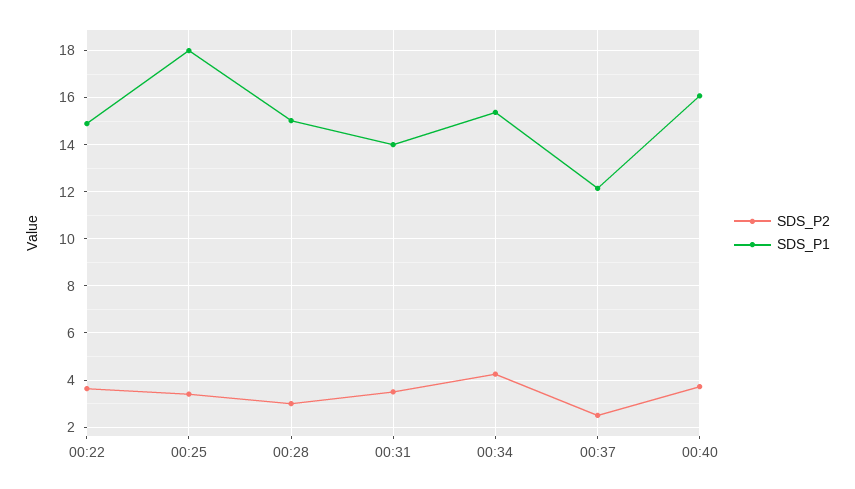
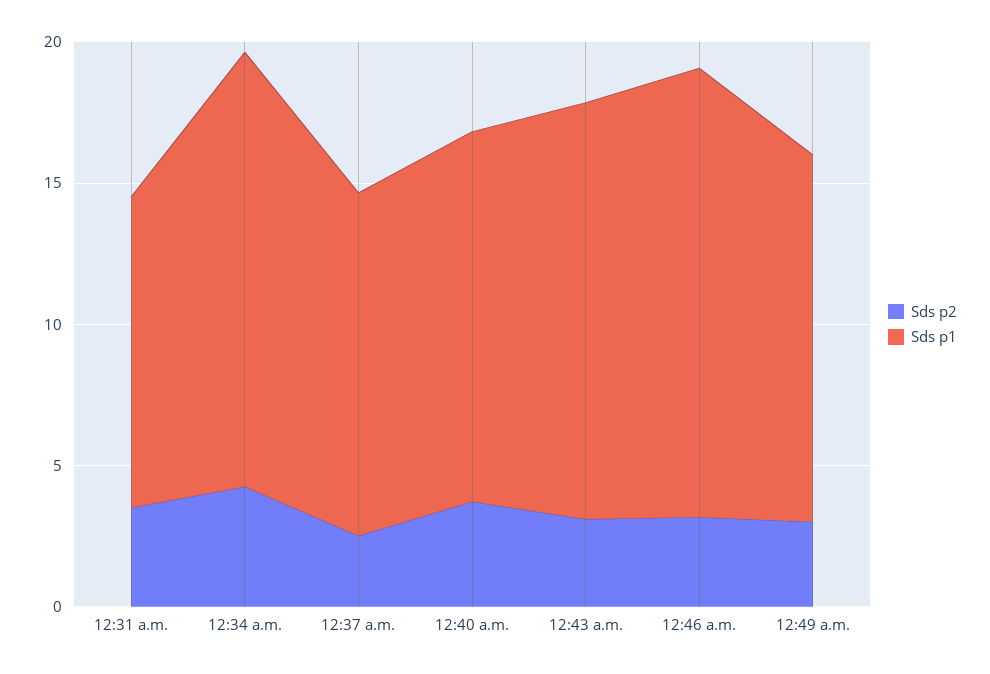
SDS_P2, 00:22: 3.5 -> none
SDS_P1, 00:22: 15 -> none
SDS_P2, 00:25: 3.5 -> none
SDS_P1, 00:25: 18 -> none
SDS_P2, 00:28: 3 -> none
SDS_P1, 00:28: 15 -> none
SDS_P1, 00:31: 14 -> 11
SDS_P1, 00:40: 16 -> 13
SDS_P2, 12:43 a.m.: none -> 3
SDS_P1, 12:43 a.m.: none -> 15
SDS_P2, 12:46 a.m.: none -> 3
SDS_P1, 12:46 a.m.: none -> 16
SDS_P2, 12:49 a.m.: none -> 3
SDS_P1, 12:49 a.m.: none -> 13

